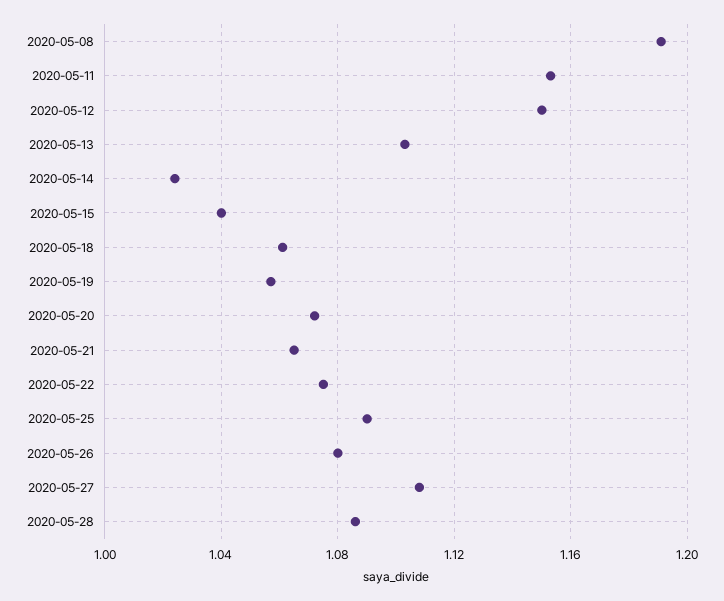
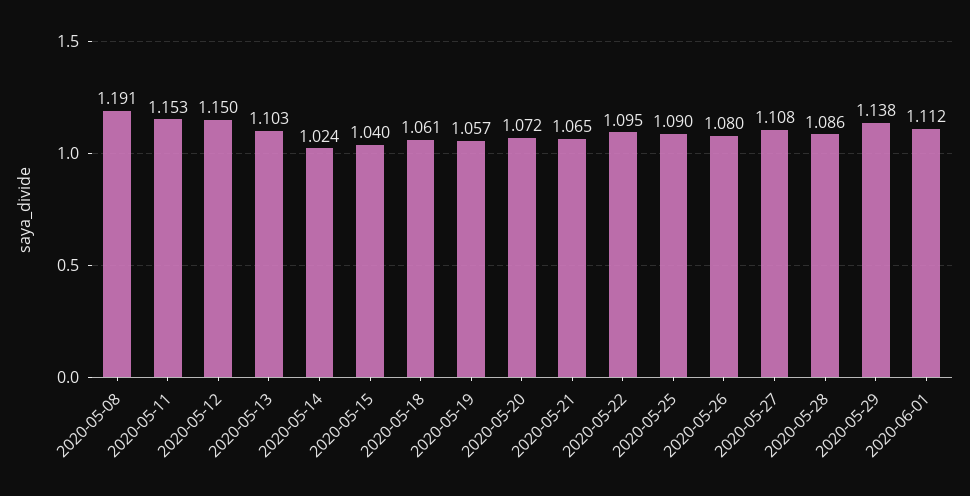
2020-05-22: 1.075 -> 1.095
2020-05-29: none -> 1.138
2020-06-01: none -> 1.112

